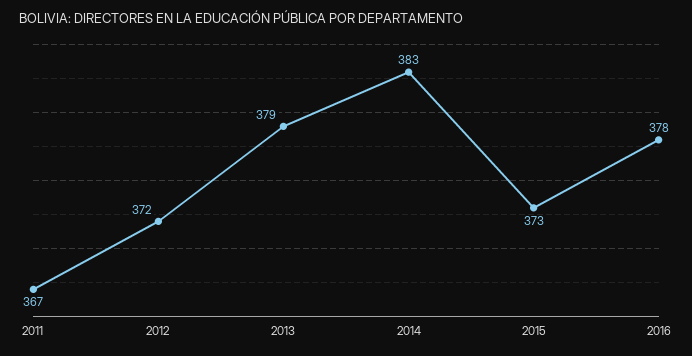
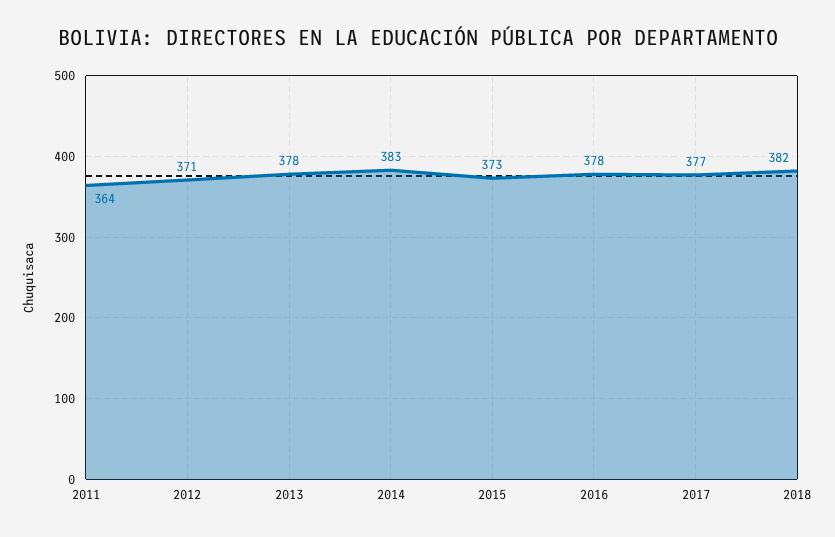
2011: 367 -> 364
2012: 372 -> 371
2013: 379 -> 378
2017: none -> 377
2018: none -> 382

